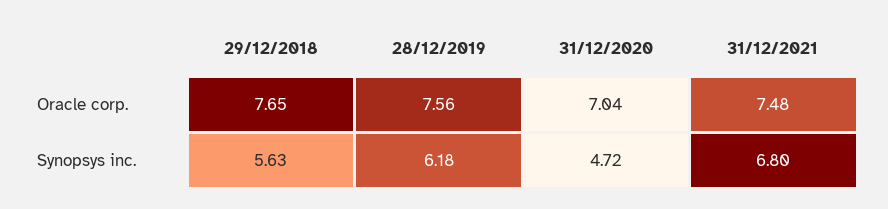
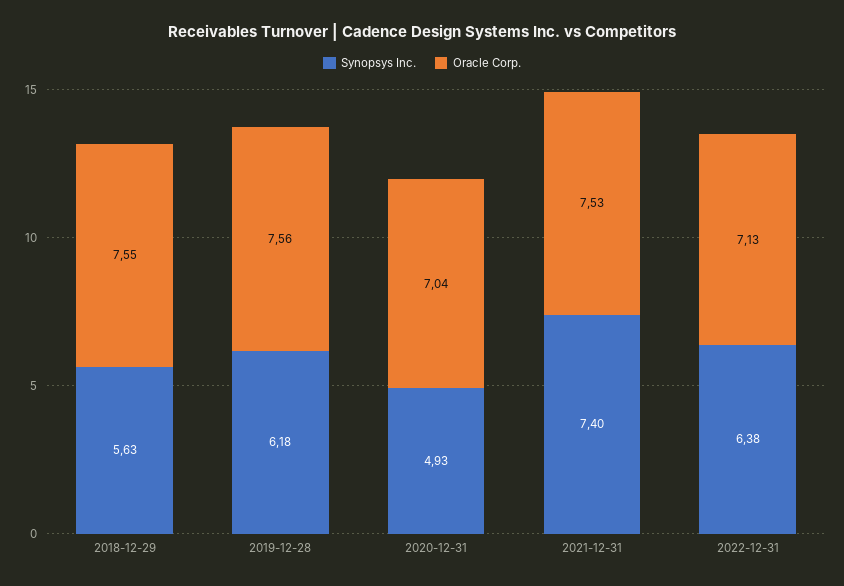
Oracle corp., 29/12/2018: 7.65 -> 7.55
Oracle corp., 31/12/2021: 7.48 -> 7.53
Synopsys inc., 31/12/2020: 4.72 -> 4.93
Synopsys inc., 31/12/2021: 6.8 -> 7.4
Synopsys inc., 2022-12-31: none -> 6.38
Oracle corp., 2022-12-31: none -> 7.13

